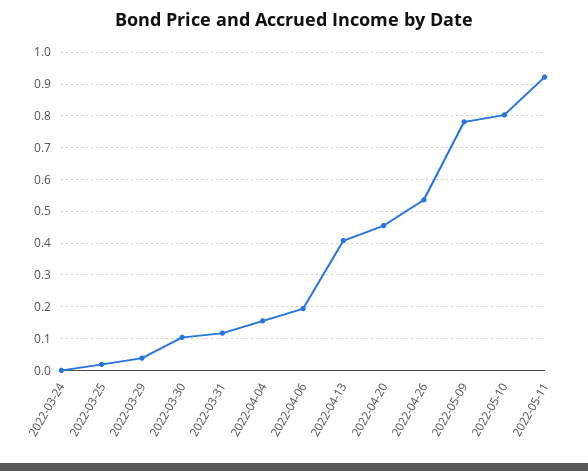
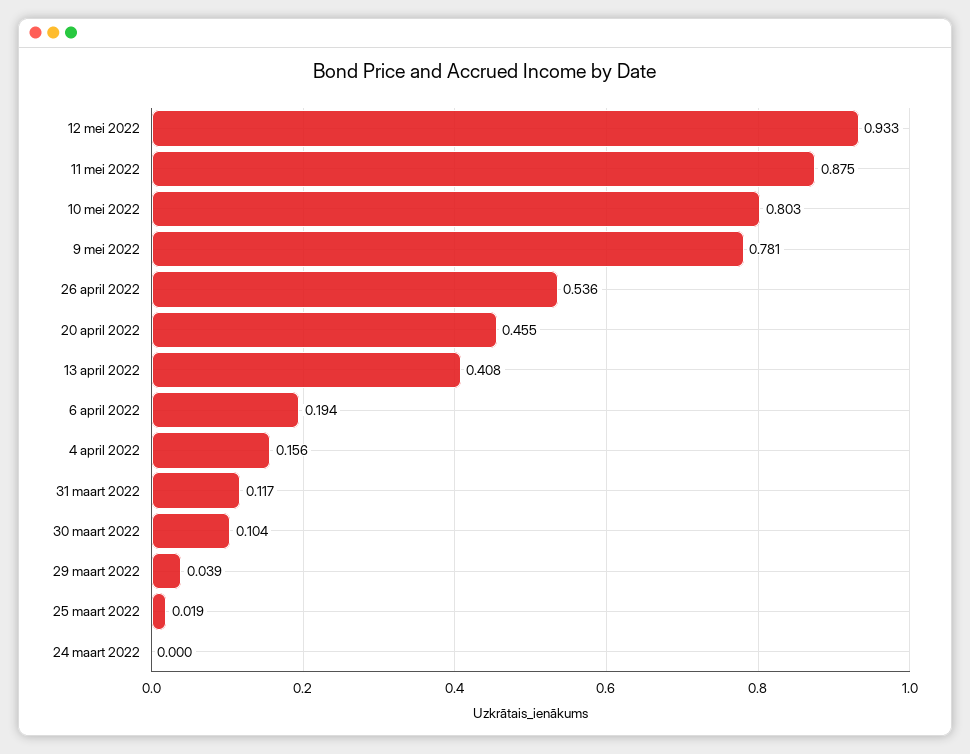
2022-05-11: 0.92 -> 0.875
12 mei 2022: none -> 0.933

